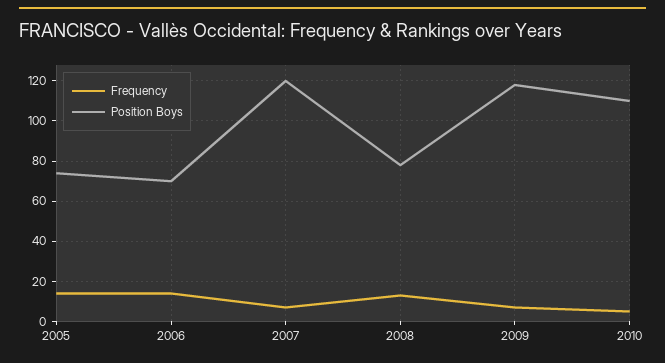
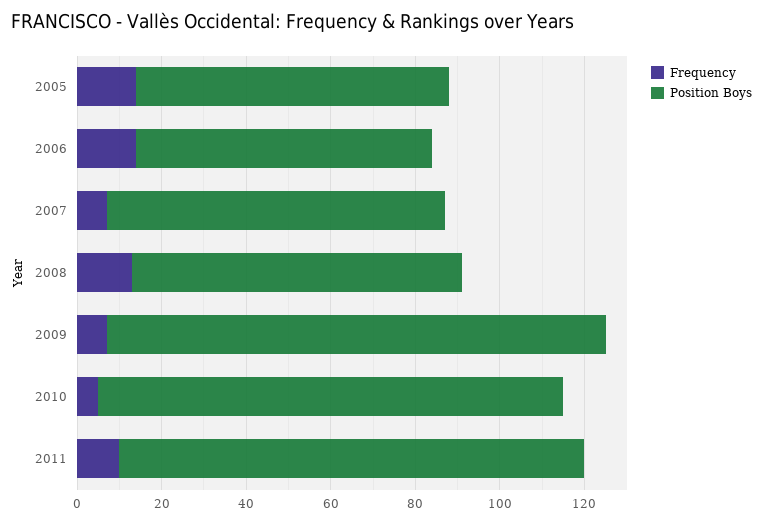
Position Boys, 2007: 120 -> 80
Frequency, 2011: none -> 10
Position Boys, 2011: none -> 110

